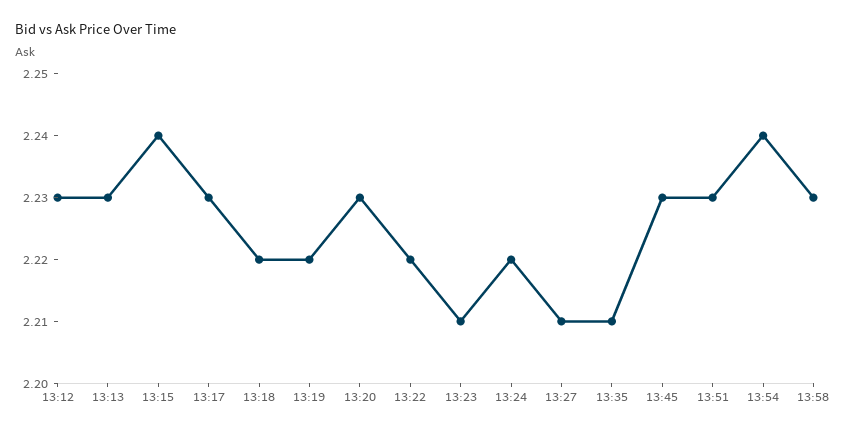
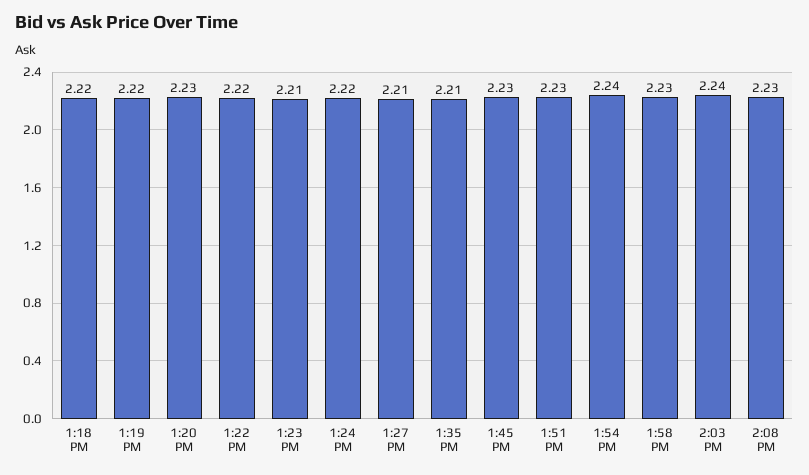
13:12: 2.23 -> none
13:13: 2.23 -> none
13:15: 2.24 -> none
13:17: 2.23 -> none
2:03 PM: none -> 2.24
2:08 PM: none -> 2.23

